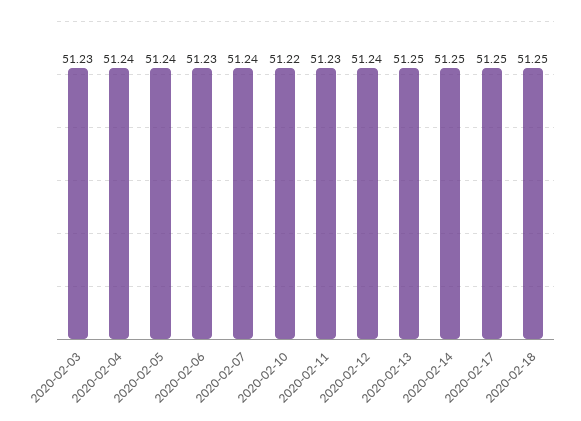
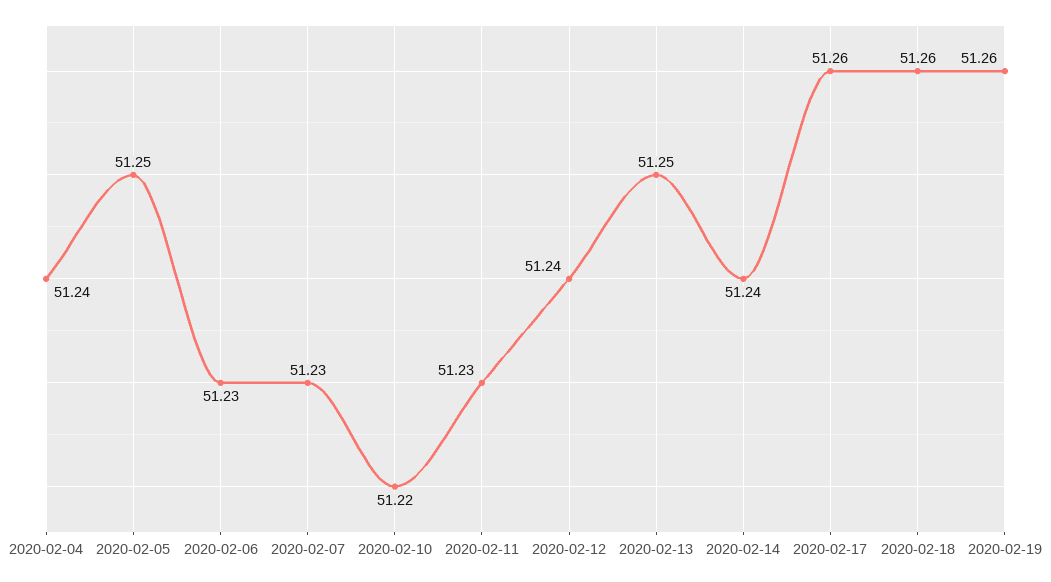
2020-02-03: 51.23 -> none
2020-02-05: 51.24 -> 51.25
2020-02-07: 51.24 -> 51.23
2020-02-14: 51.25 -> 51.24
2020-02-17: 51.25 -> 51.26
2020-02-18: 51.25 -> 51.26
2020-02-19: none -> 51.26

